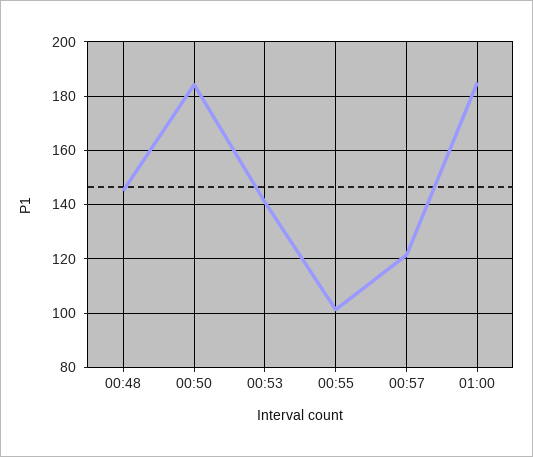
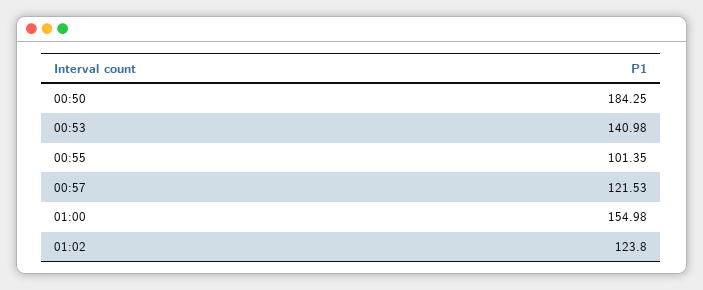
00:48: 145 -> none
01:00: 185 -> 154.98
01:02: none -> 123.8

